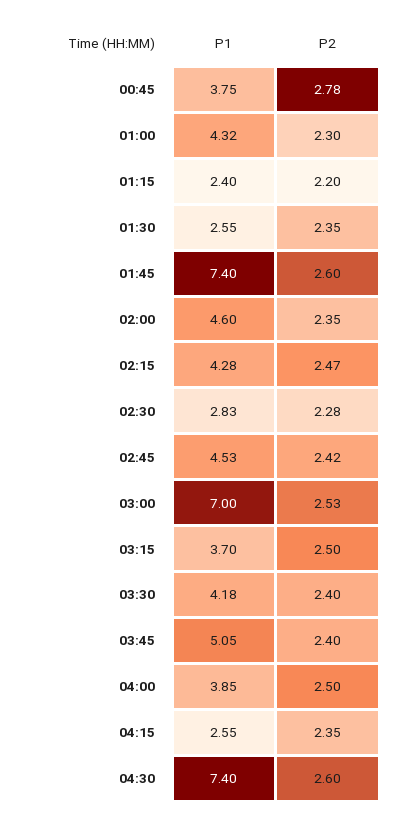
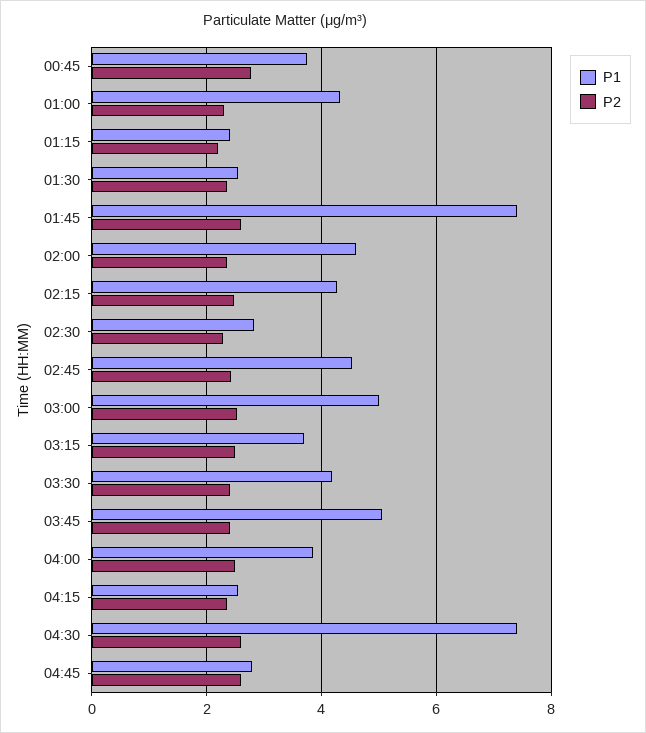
P1, 03:00: 7 -> 5
P1, 04:45: none -> 2.8
P2, 04:45: none -> 2.6

